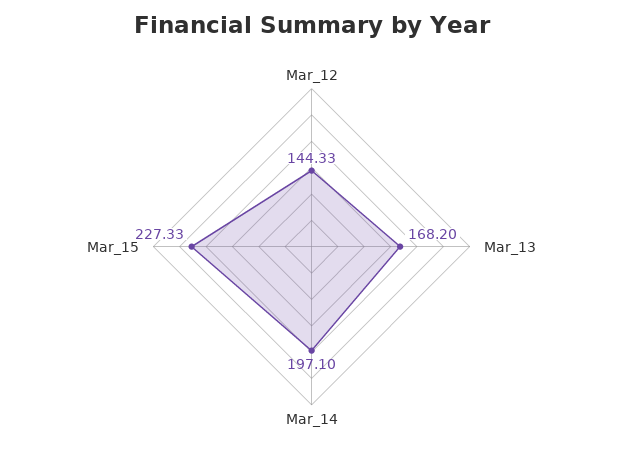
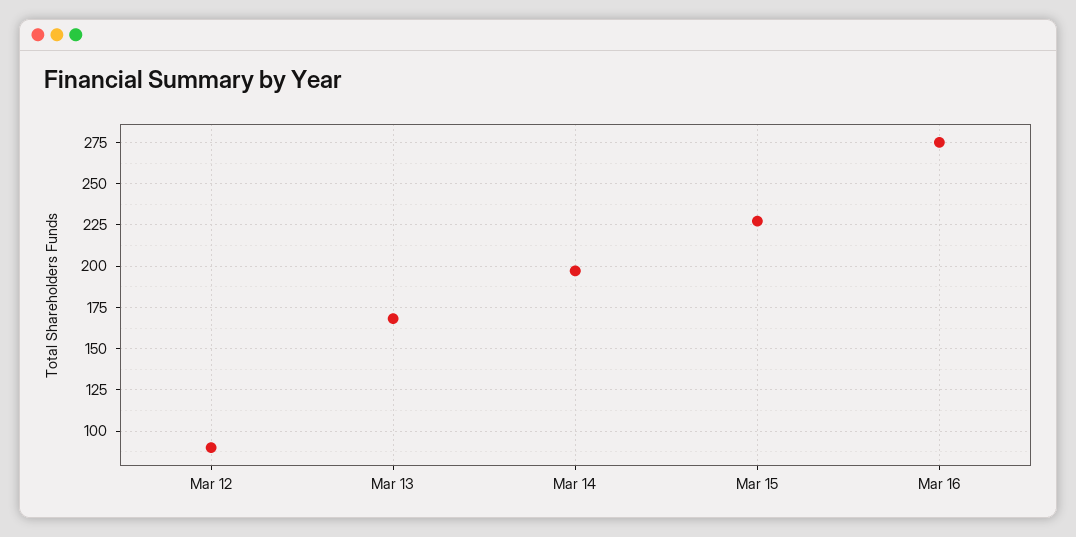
Mar_12: 144.33 -> 90
Mar 16: none -> 275

